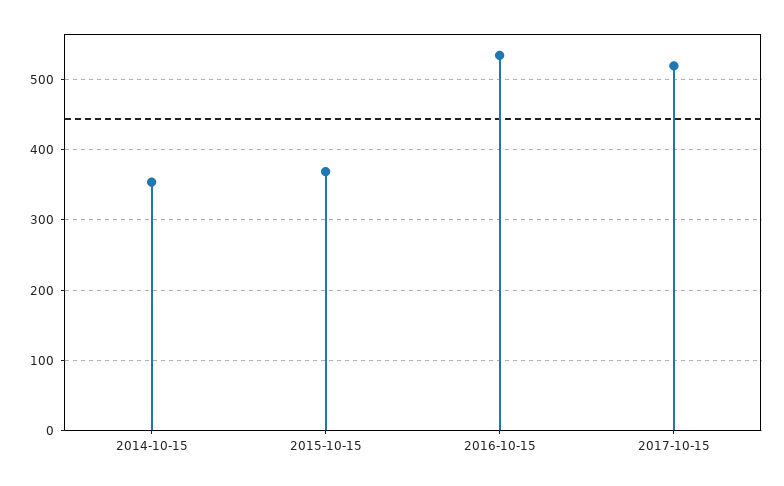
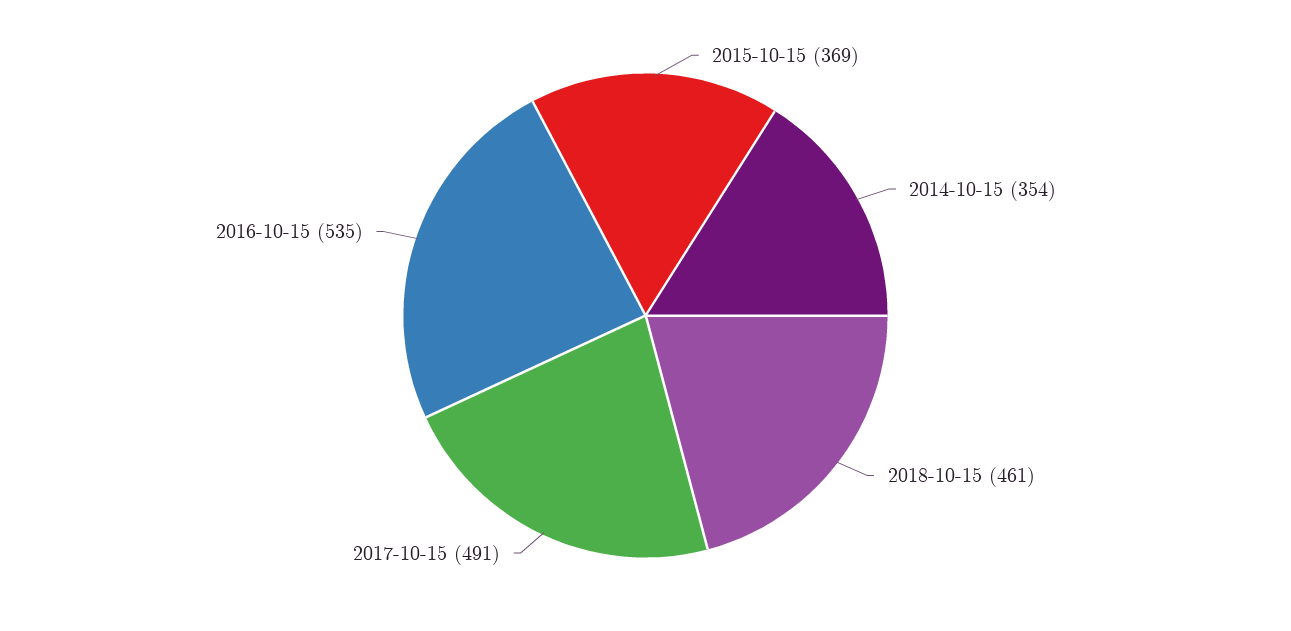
2017-10-15: 520 -> 491
2018-10-15: none -> 461

